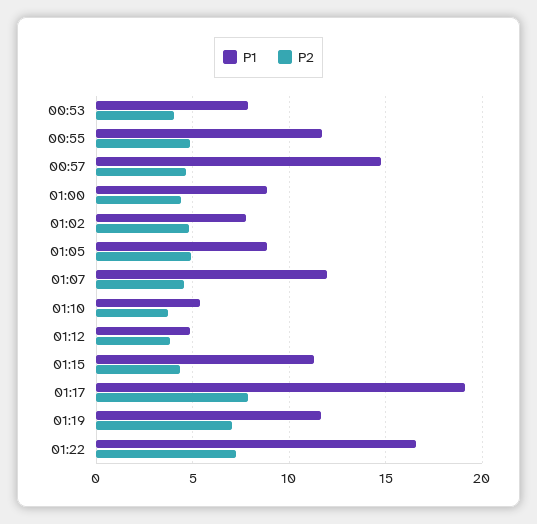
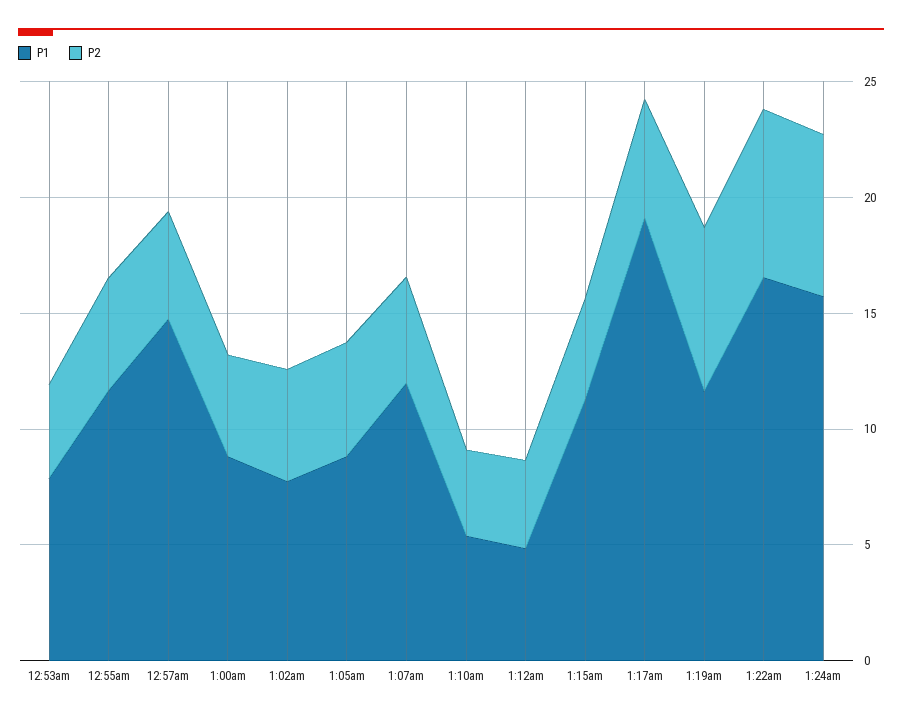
P2, 01:17: 8 -> 5
P1, 1:24am: none -> 16
P2, 1:24am: none -> 7

